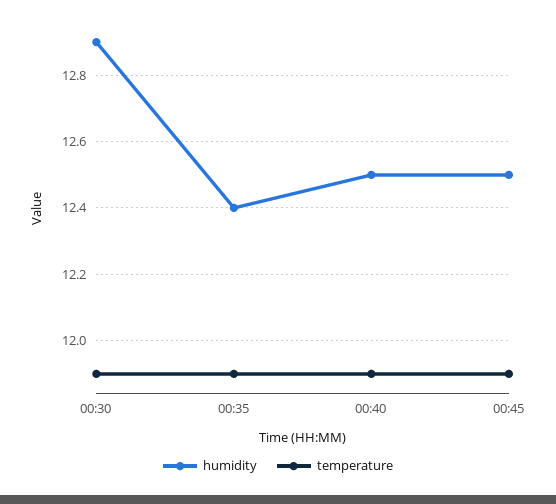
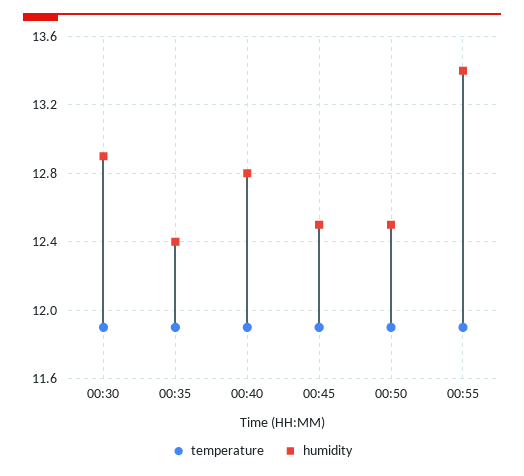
humidity, 00:40: 12.5 -> 12.8
temperature, 00:50: none -> 11.9
humidity, 00:50: none -> 12.5
temperature, 00:55: none -> 11.9
humidity, 00:55: none -> 13.4

